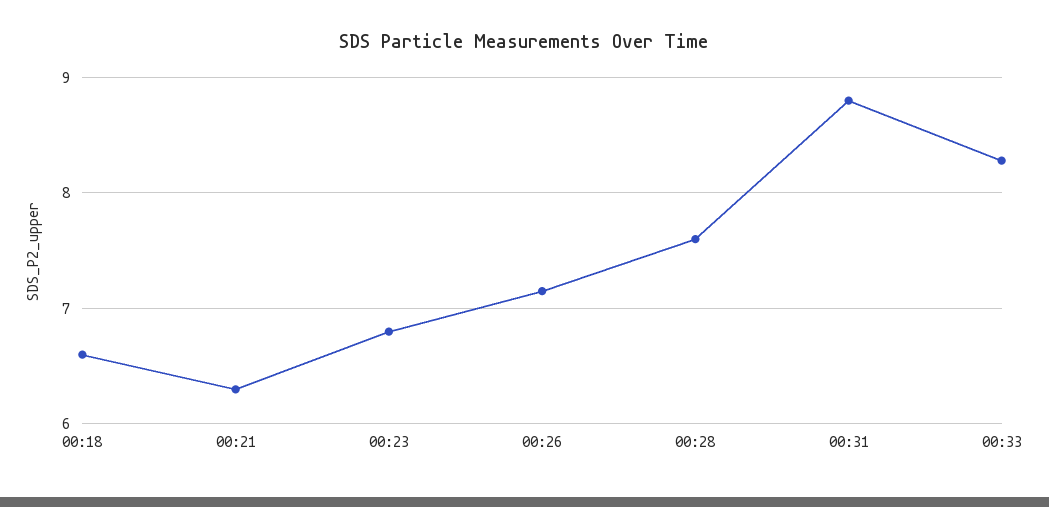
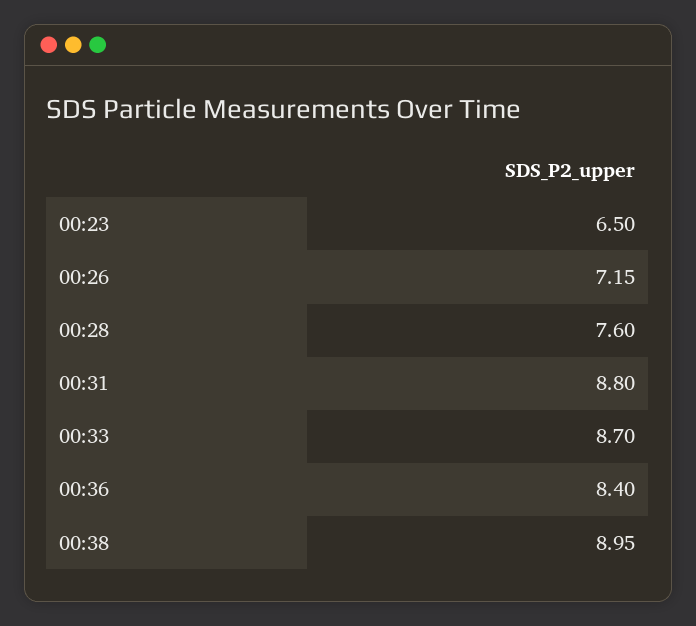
00:18: 6.6 -> none
00:21: 6.3 -> none
00:23: 6.8 -> 6.5
00:33: 8.3 -> 8.7
00:36: none -> 8.4
00:38: none -> 8.95

